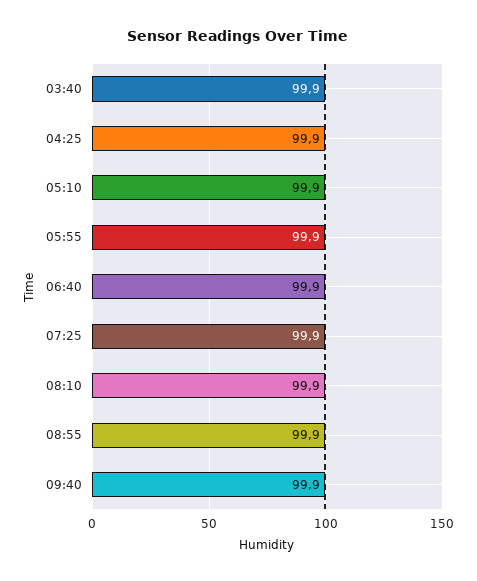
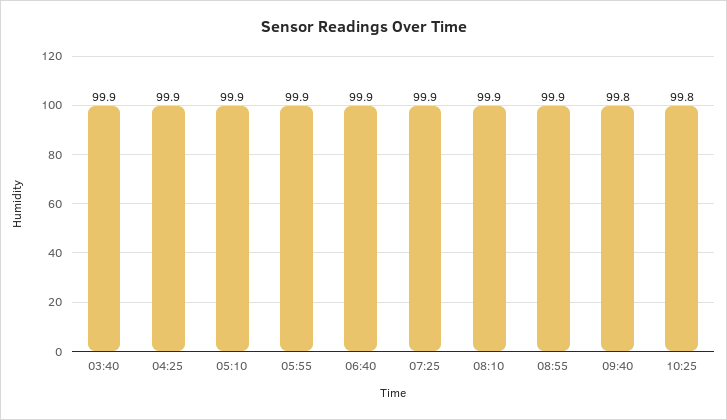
09:40: 99.9 -> 99.8
10:25: none -> 99.8

